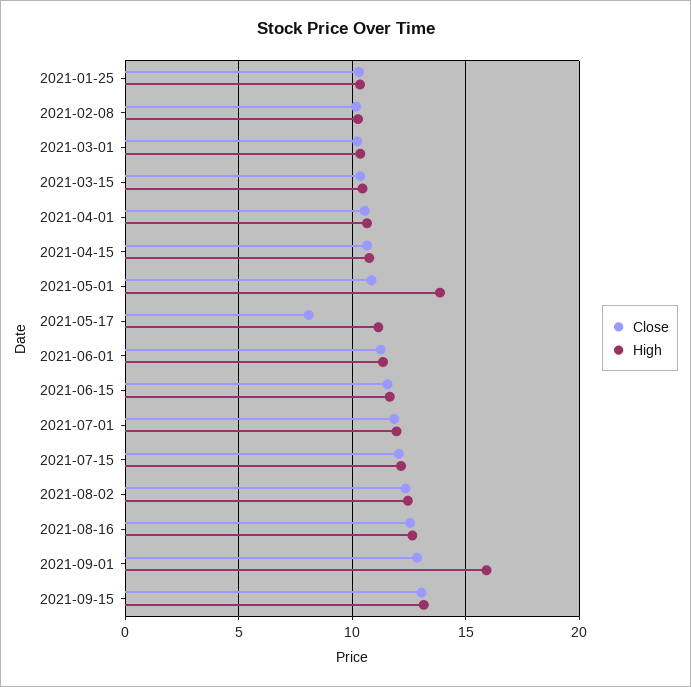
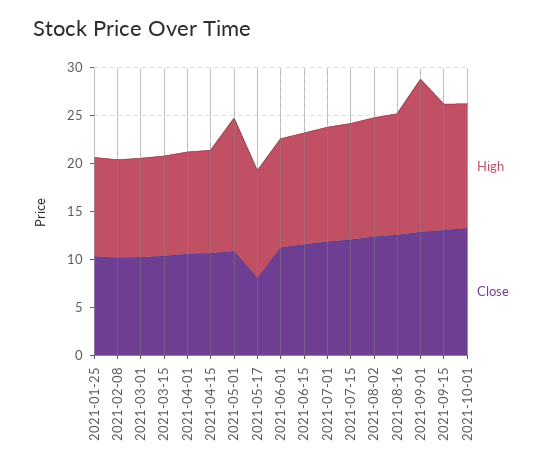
High, 2021-10-01: none -> 13
Close, 2021-10-01: none -> 13

